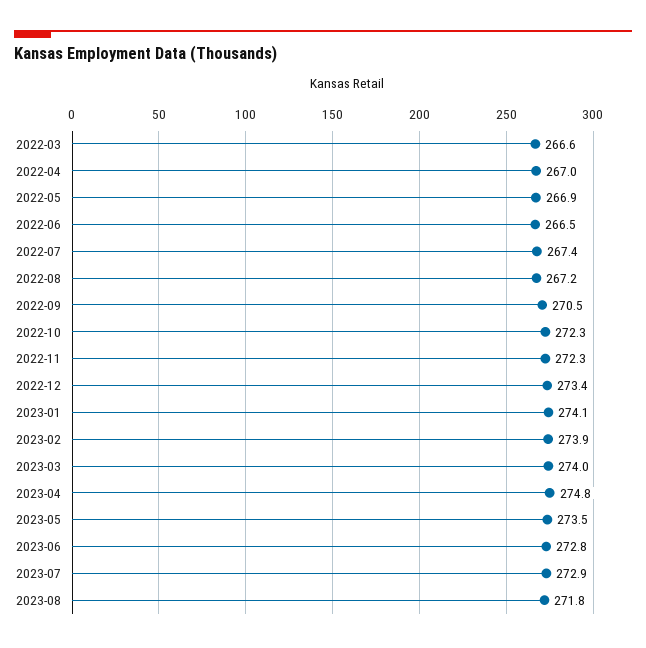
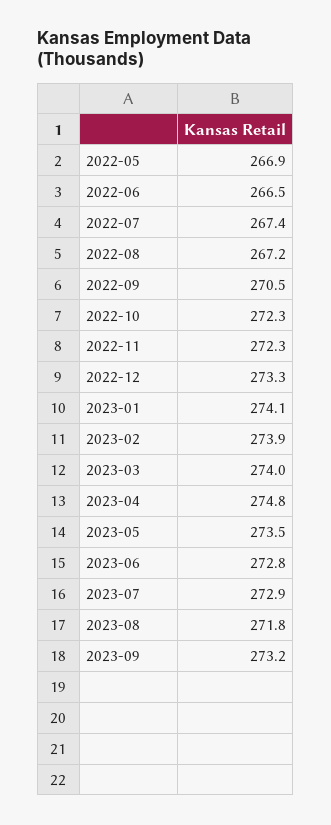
2022-03: 266.6 -> none
2022-04: 267 -> none
2022-12: 273.4 -> 273.3
2023-09: none -> 273.2

